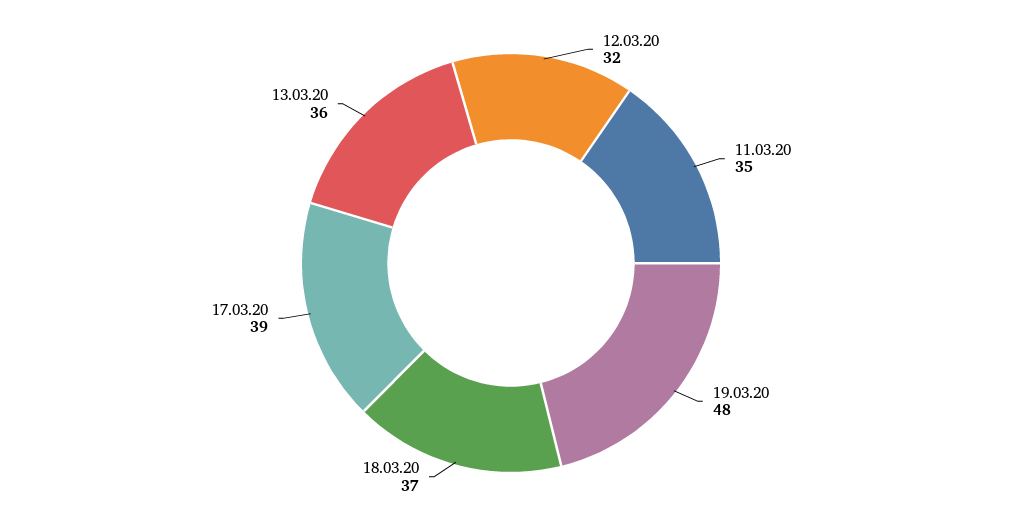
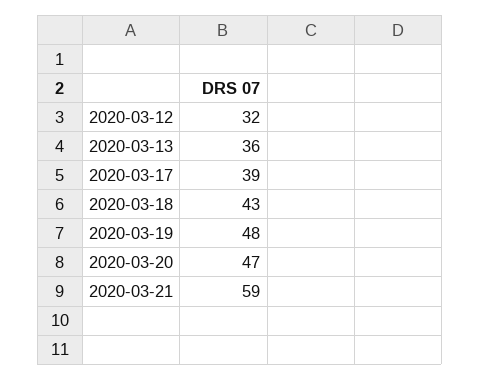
11.03.20: 35 -> none
18.03.20: 37 -> 43
2020-03-20: none -> 47
2020-03-21: none -> 59

